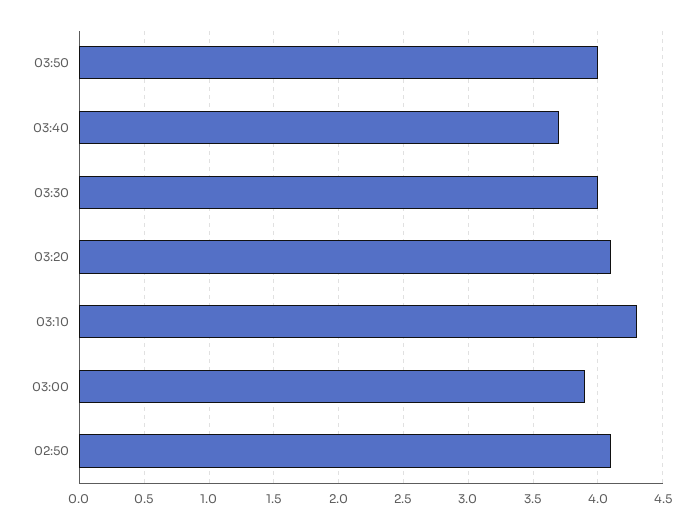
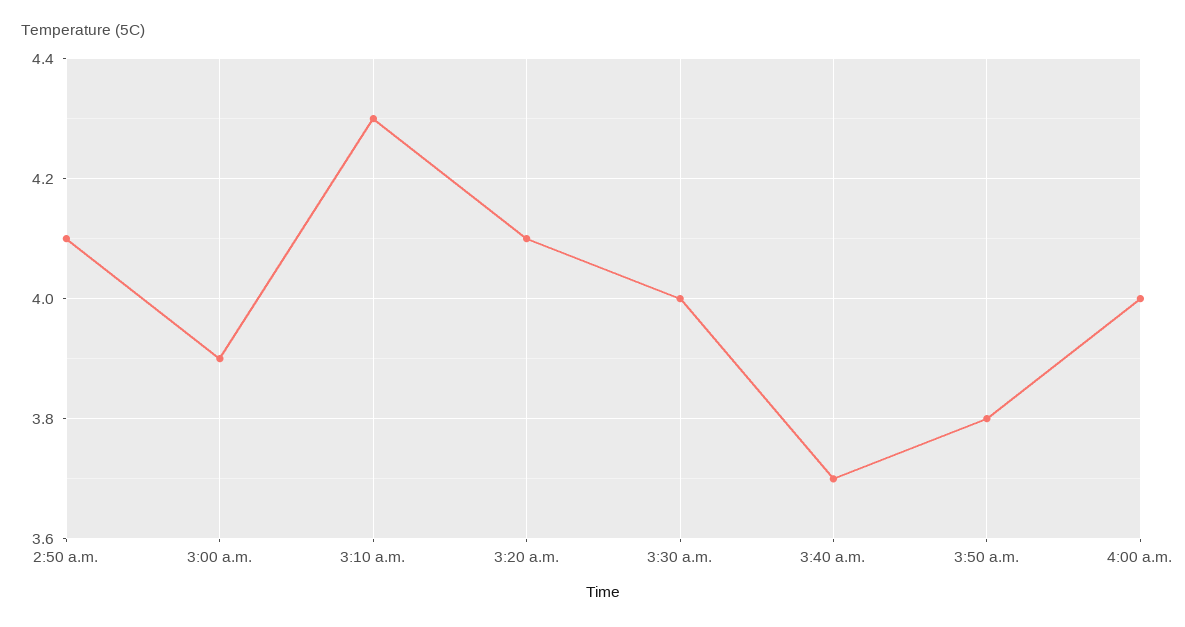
03:50: 4 -> 3.8
4:00 a.m.: none -> 4

